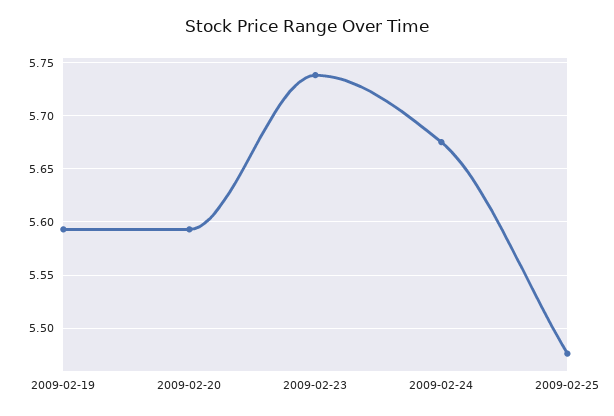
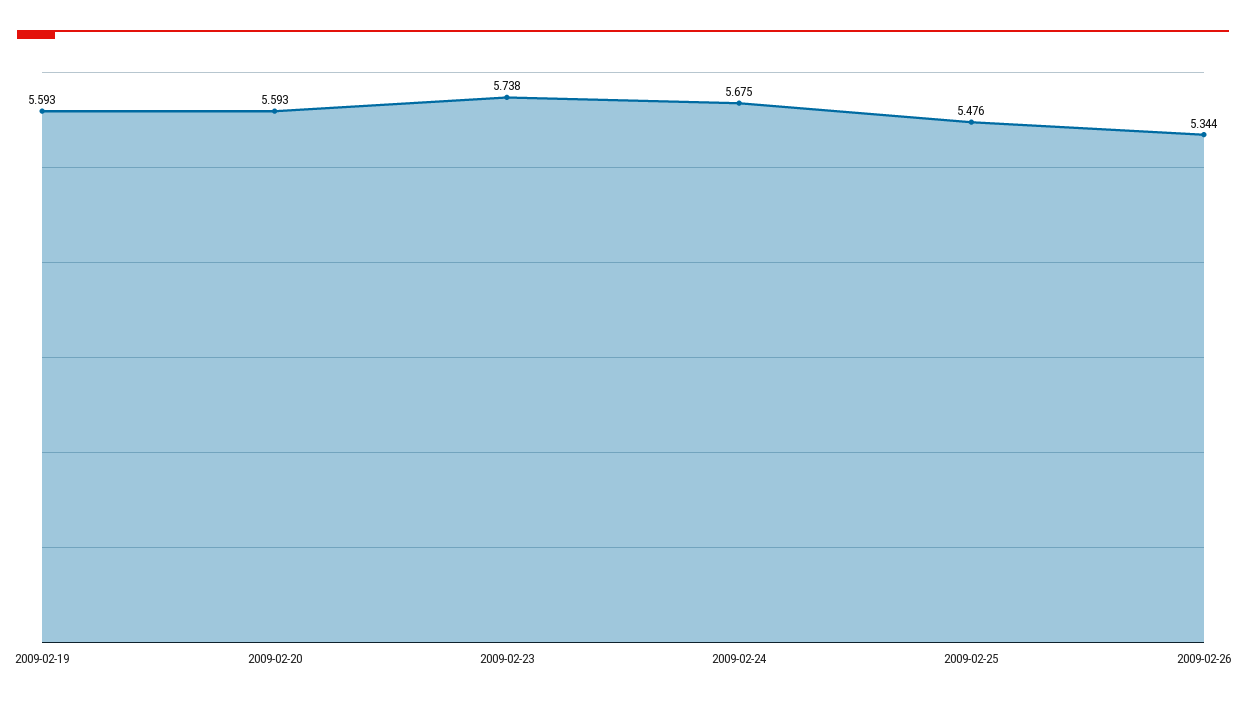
2009-02-26: none -> 5.344

